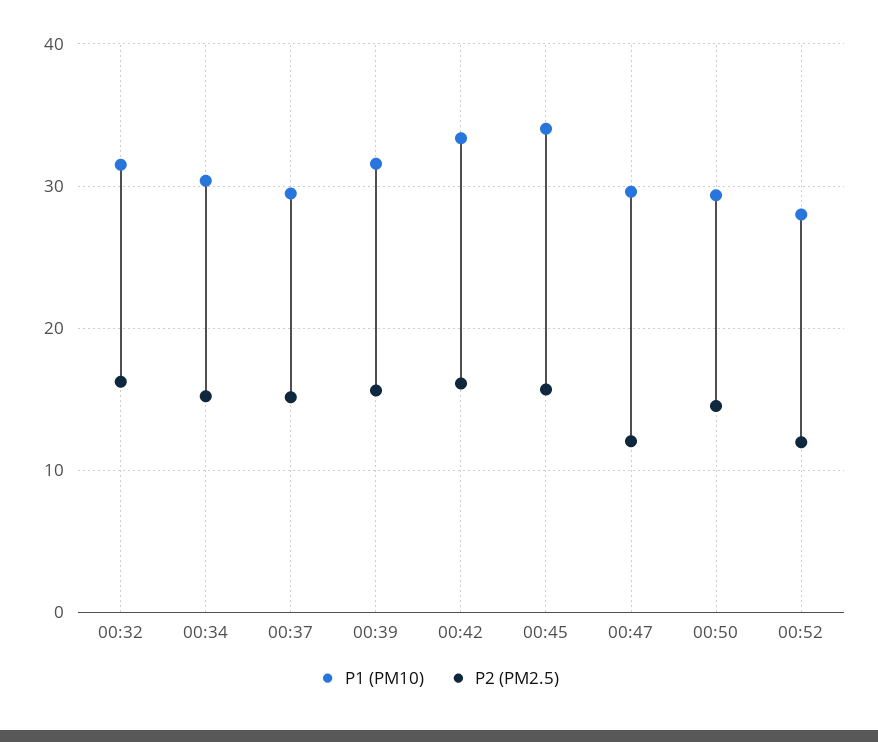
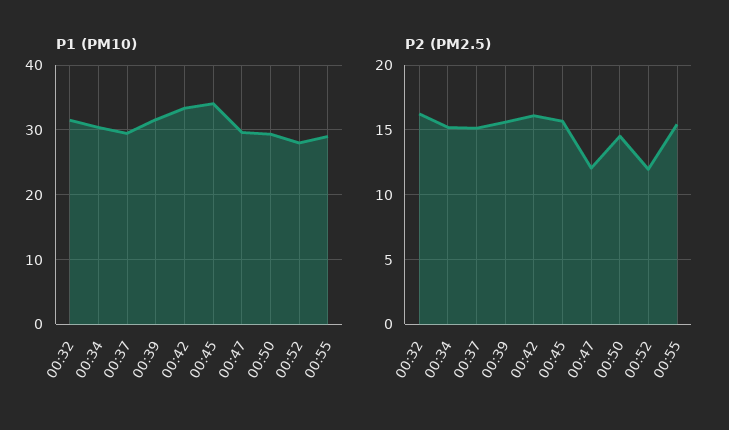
P1 (PM10), 00:55: none -> 29
P2 (PM2.5), 00:55: none -> 15.5

